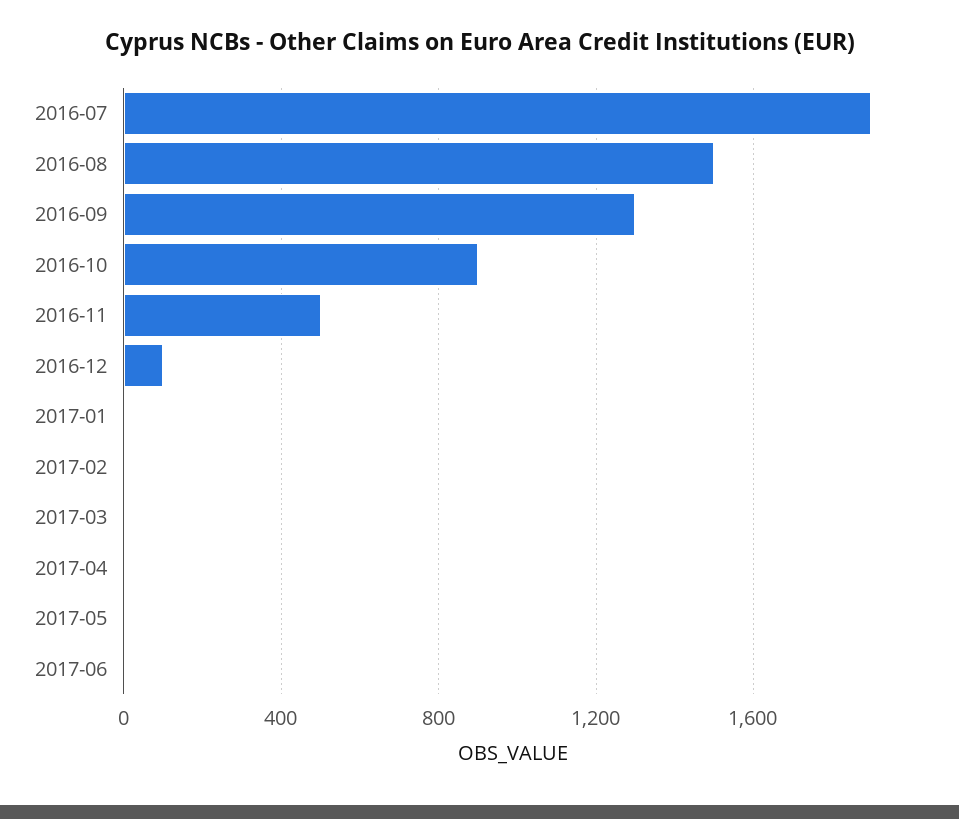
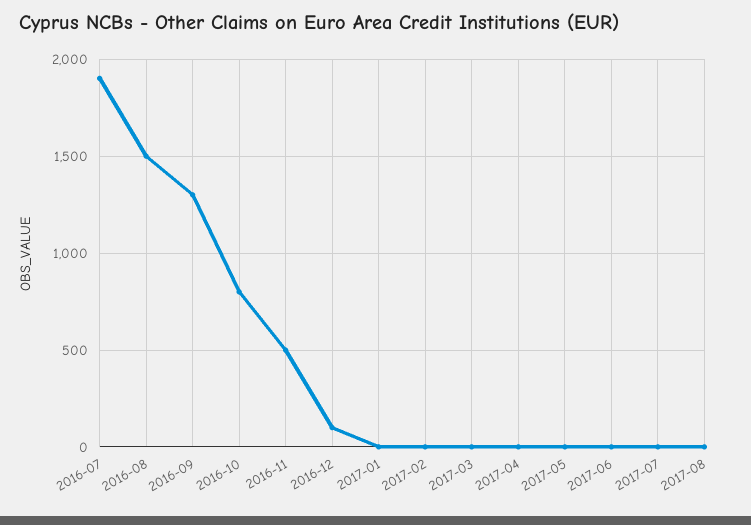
2016-10: 900 -> 800
2017-07: none -> 0
2017-08: none -> 0

